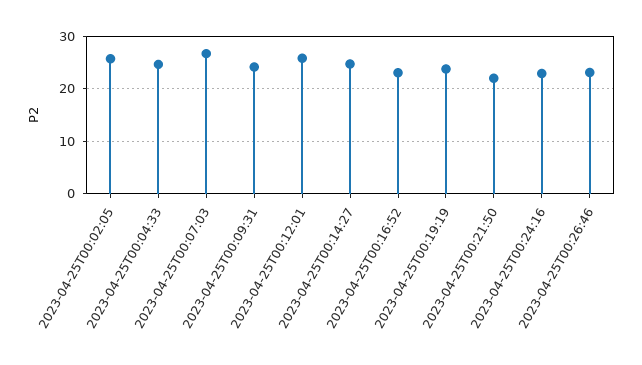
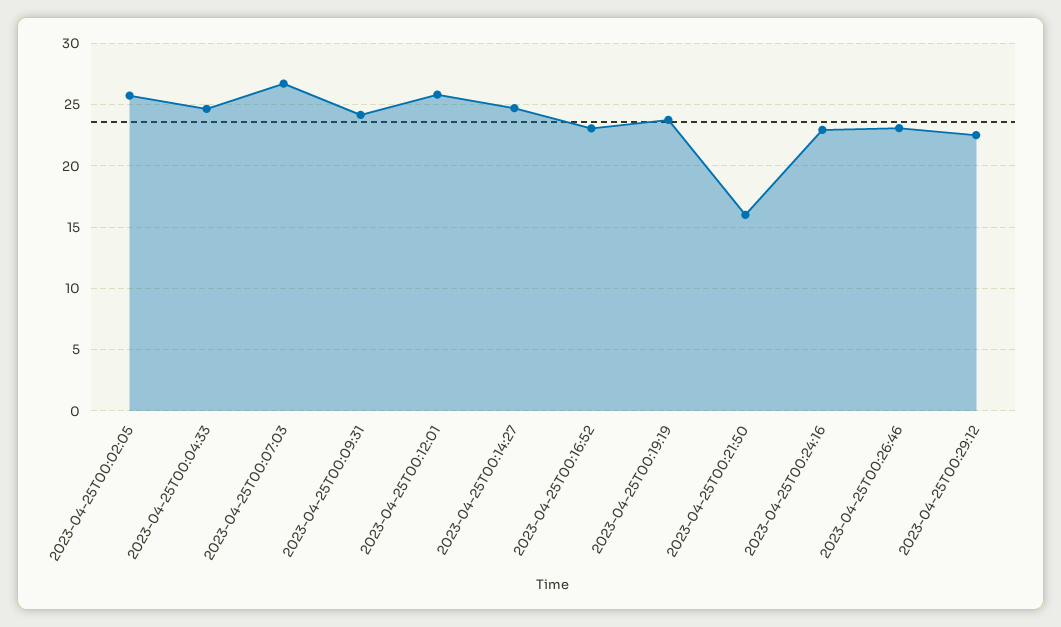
2023-04-25T00:21:50: 22 -> 16
2023-04-25T00:29:12: none -> 22.5

